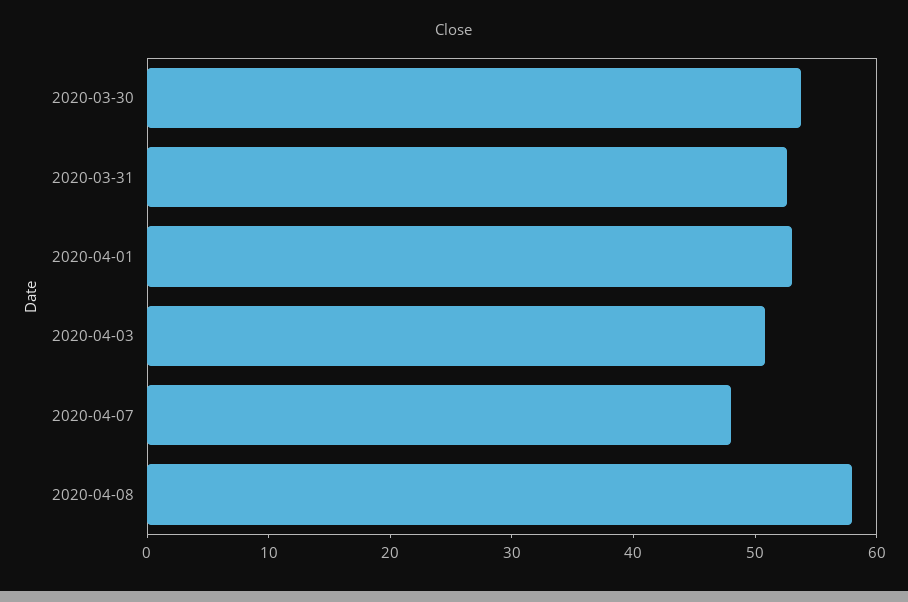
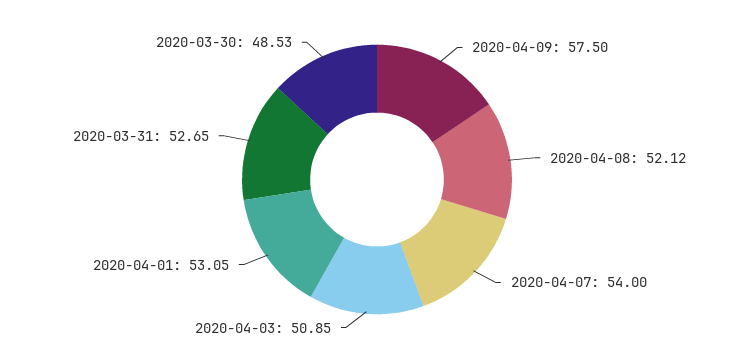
2020-03-30: 54 -> 48.53
2020-04-07: 48 -> 54
2020-04-08: 58 -> 52.12
2020-04-09: none -> 57.5

